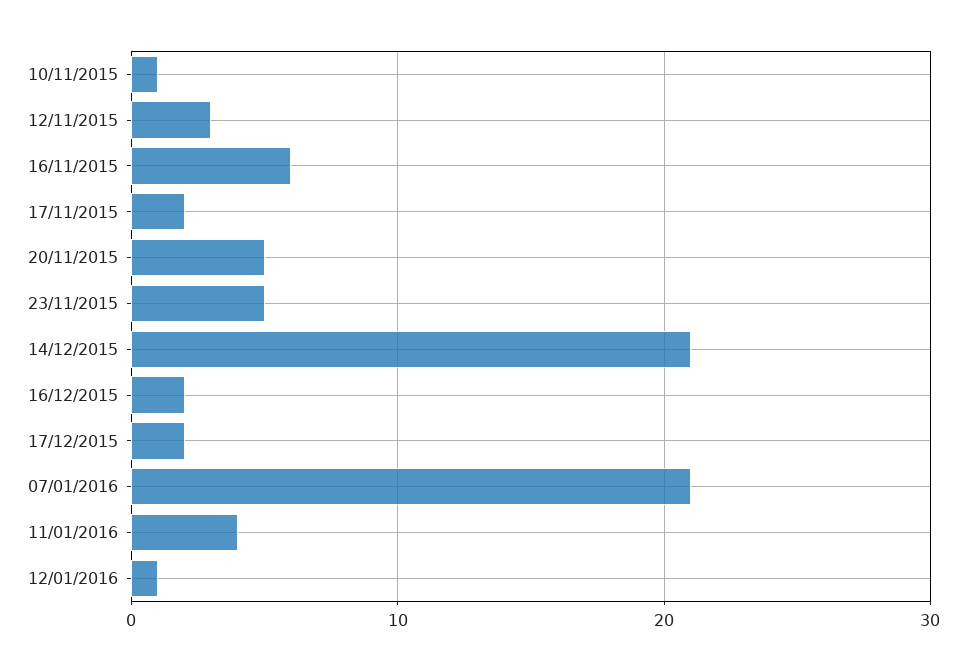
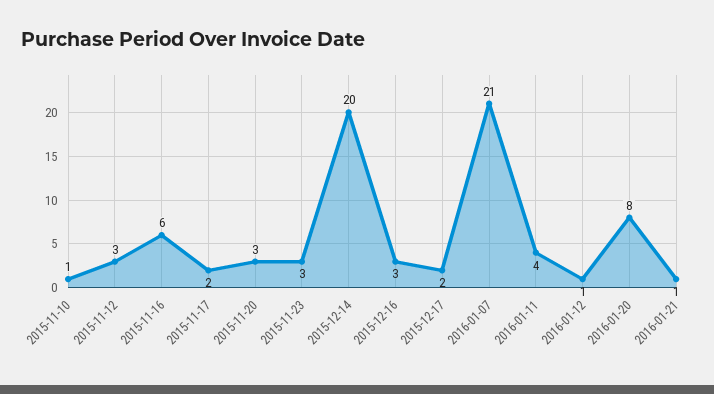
20/11/2015: 5 -> 3
23/11/2015: 5 -> 3
14/12/2015: 21 -> 20
16/12/2015: 2 -> 3
2016-01-20: none -> 8
2016-01-21: none -> 1

